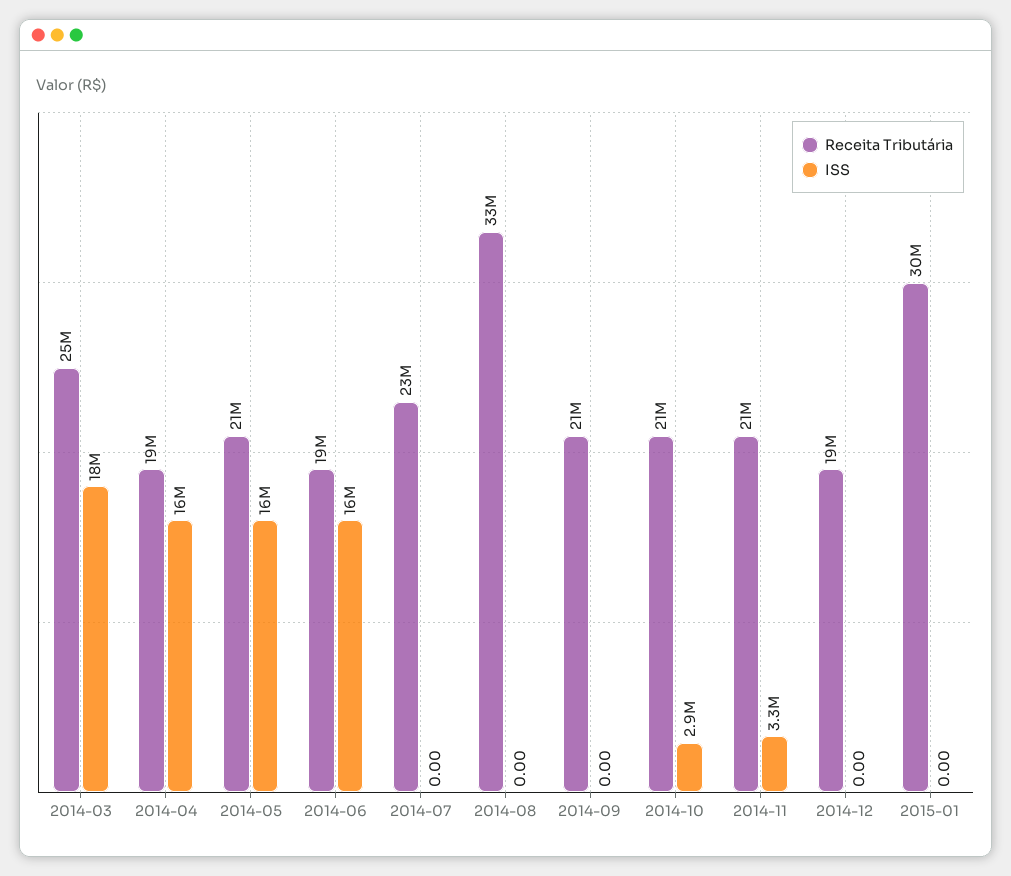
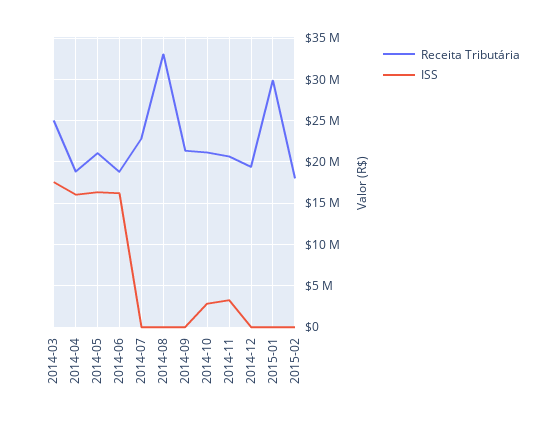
Receita Tributária, 2015-02: none -> 18000000
ISS, 2015-02: none -> 0

